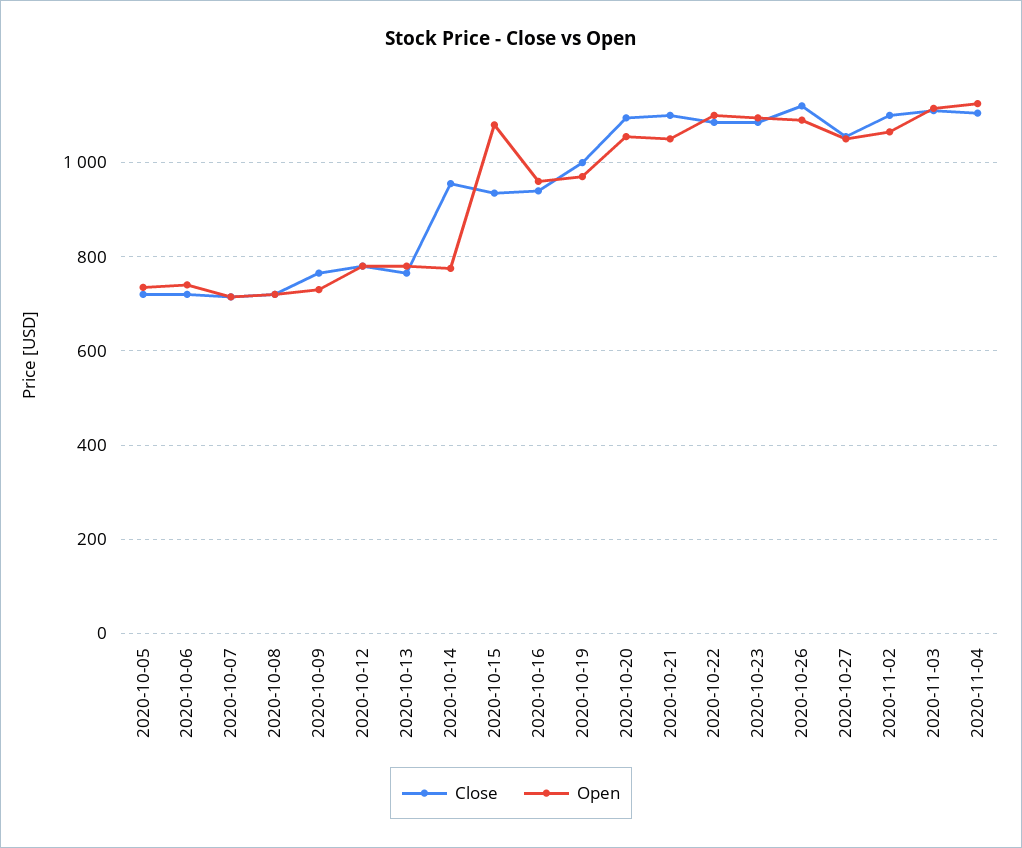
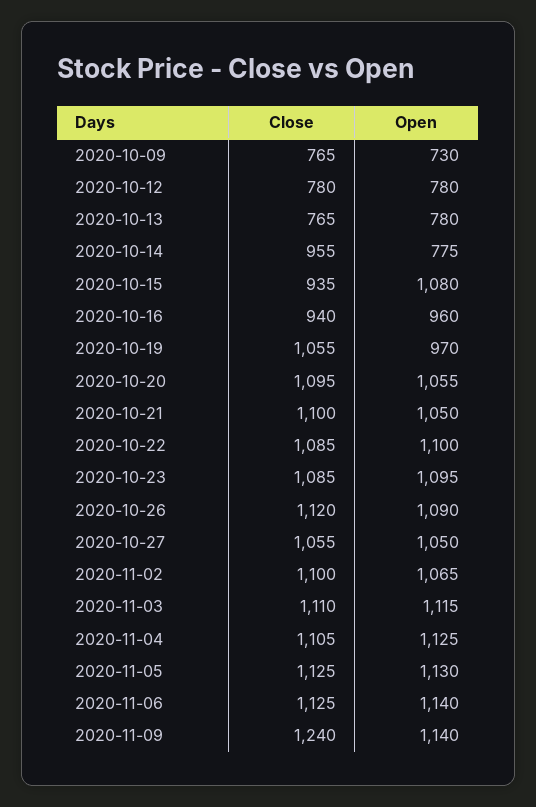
Close, 2020-10-05: 720 -> none
Open, 2020-10-05: 740 -> none
Close, 2020-10-06: 720 -> none
Open, 2020-10-06: 740 -> none
Close, 2020-10-07: 720 -> none
Open, 2020-10-07: 720 -> none
Close, 2020-10-08: 720 -> none
Open, 2020-10-08: 720 -> none
Close, 2020-10-19: 1000 -> 1055
Close, 2020-11-05: none -> 1125
Open, 2020-11-05: none -> 1130
Close, 2020-11-06: none -> 1125
Open, 2020-11-06: none -> 1140
Close, 2020-11-09: none -> 1240
Open, 2020-11-09: none -> 1140

